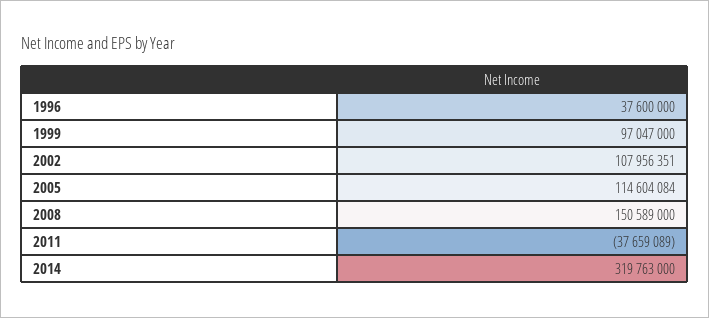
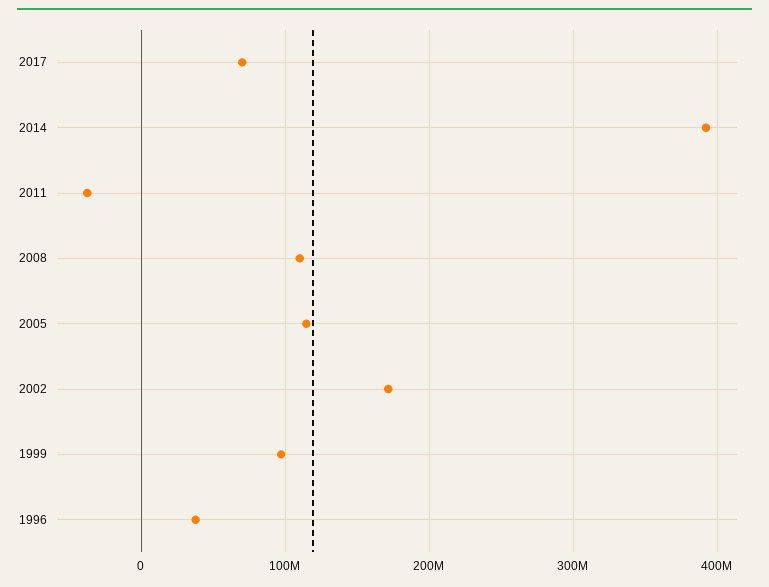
2002: 107956351 -> 170000000
2008: 150589000 -> 110000000
2014: 319763000 -> 390000000
2017: none -> 70000000

